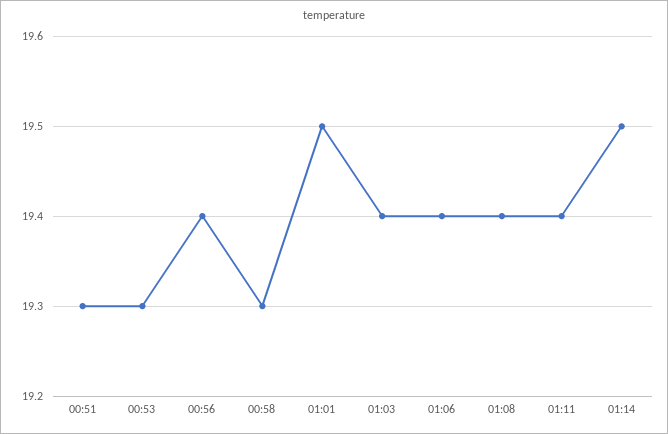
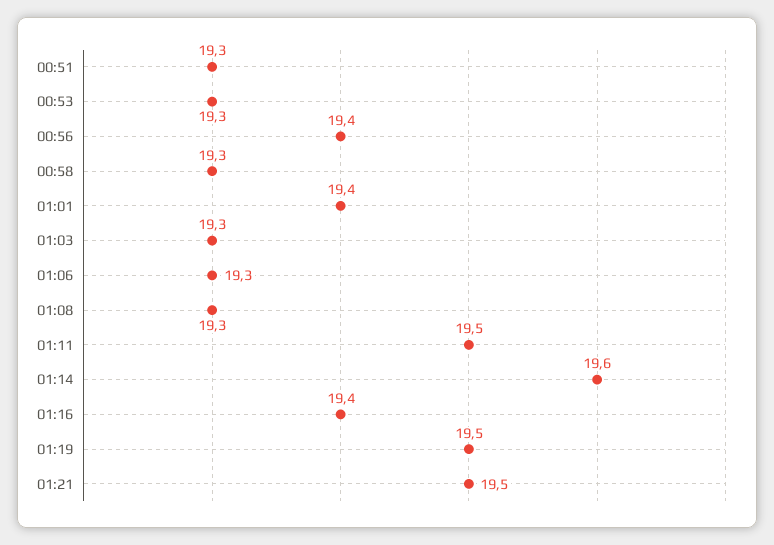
01:01: 19.5 -> 19.4
01:03: 19.4 -> 19.3
01:06: 19.4 -> 19.3
01:08: 19.4 -> 19.3
01:11: 19.4 -> 19.5
01:14: 19.5 -> 19.6
01:16: none -> 19.4
01:19: none -> 19.5
01:21: none -> 19.5

